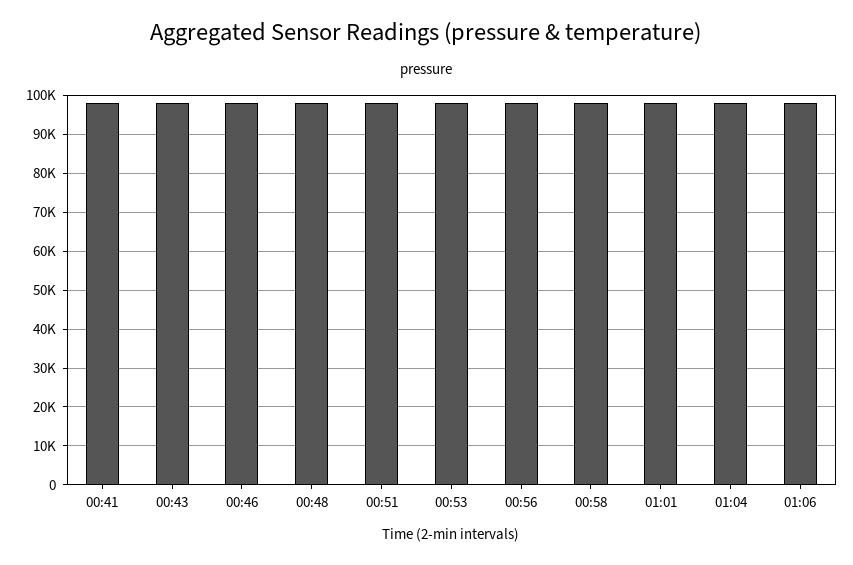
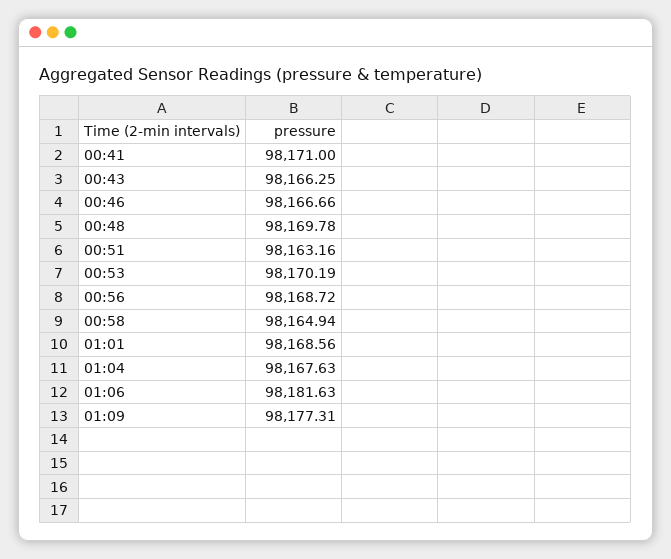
01:09: none -> 98177.31

